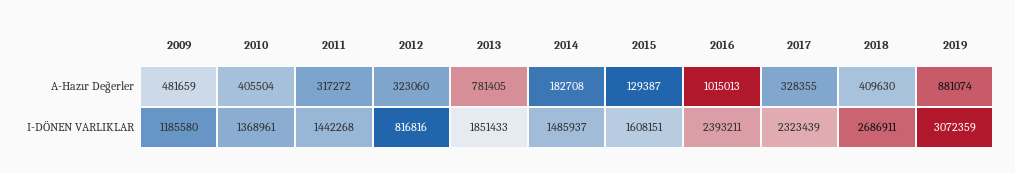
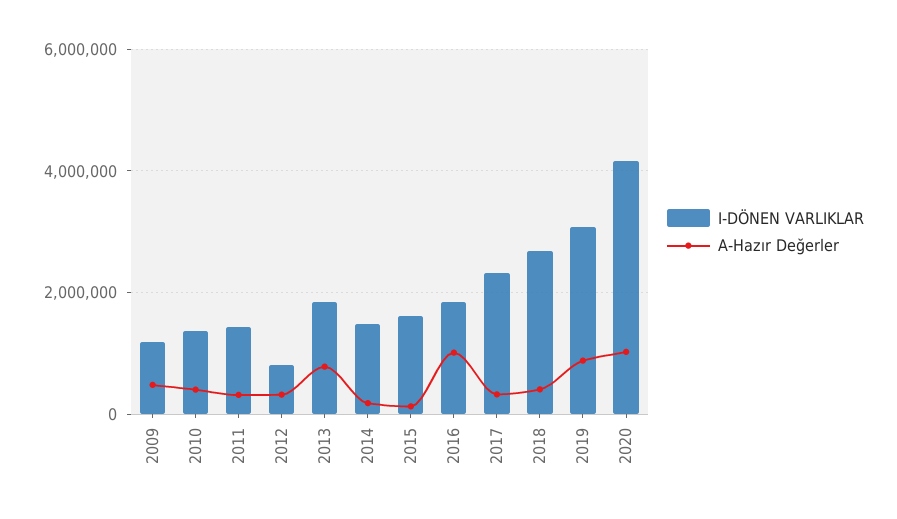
I-DÖNEN VARLIKLAR, 2016: 2393211 -> 1800000
I-DÖNEN VARLIKLAR, 2020: none -> 4200000
A-Hazır Değerler, 2020: none -> 1000000

